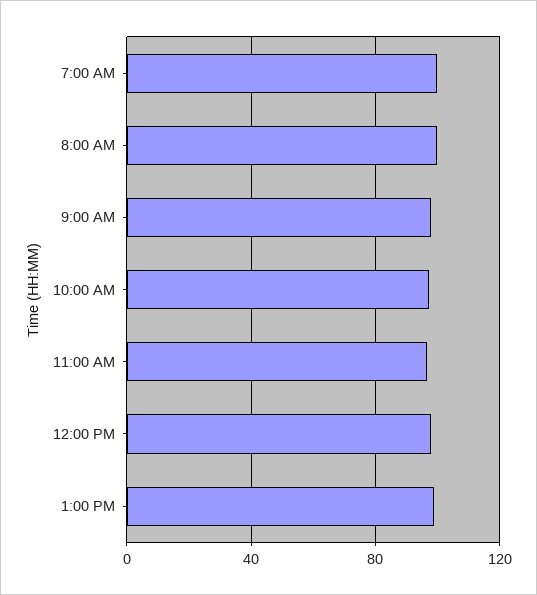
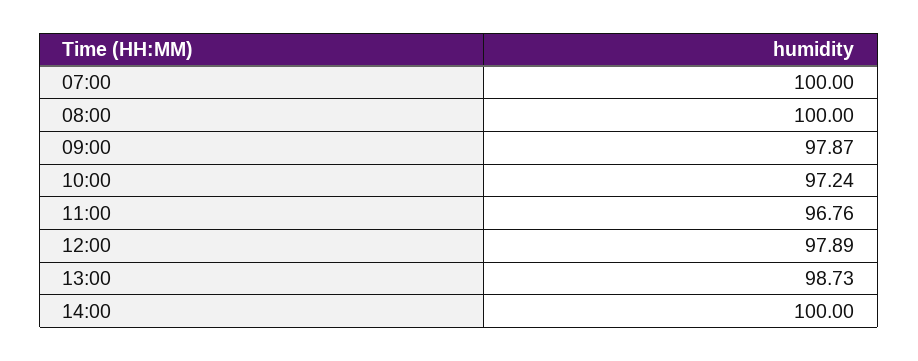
14:00: none -> 100

